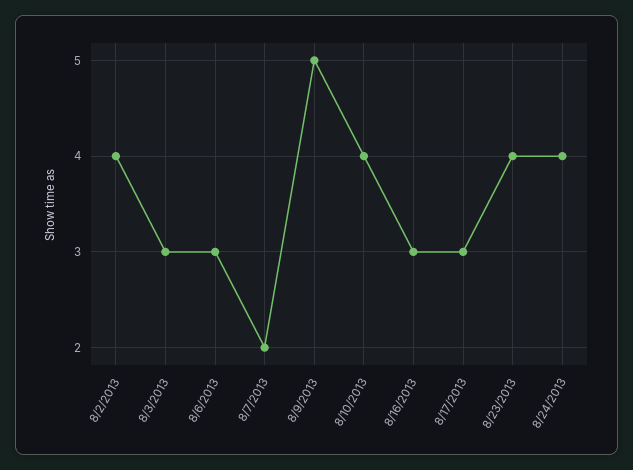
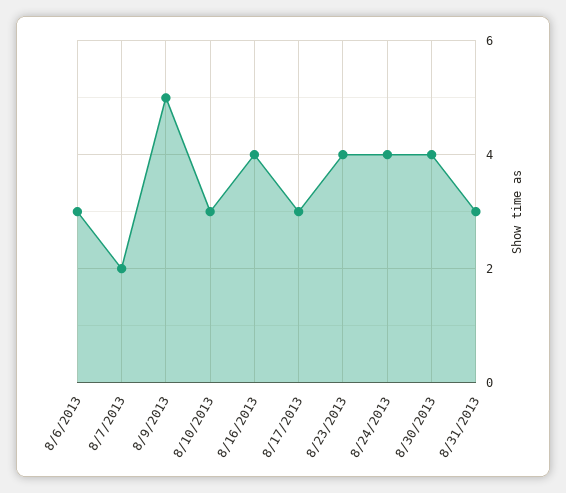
8/2/2013: 4 -> none
8/3/2013: 3 -> none
8/10/2013: 4 -> 3
8/16/2013: 3 -> 4
8/30/2013: none -> 4
8/31/2013: none -> 3

